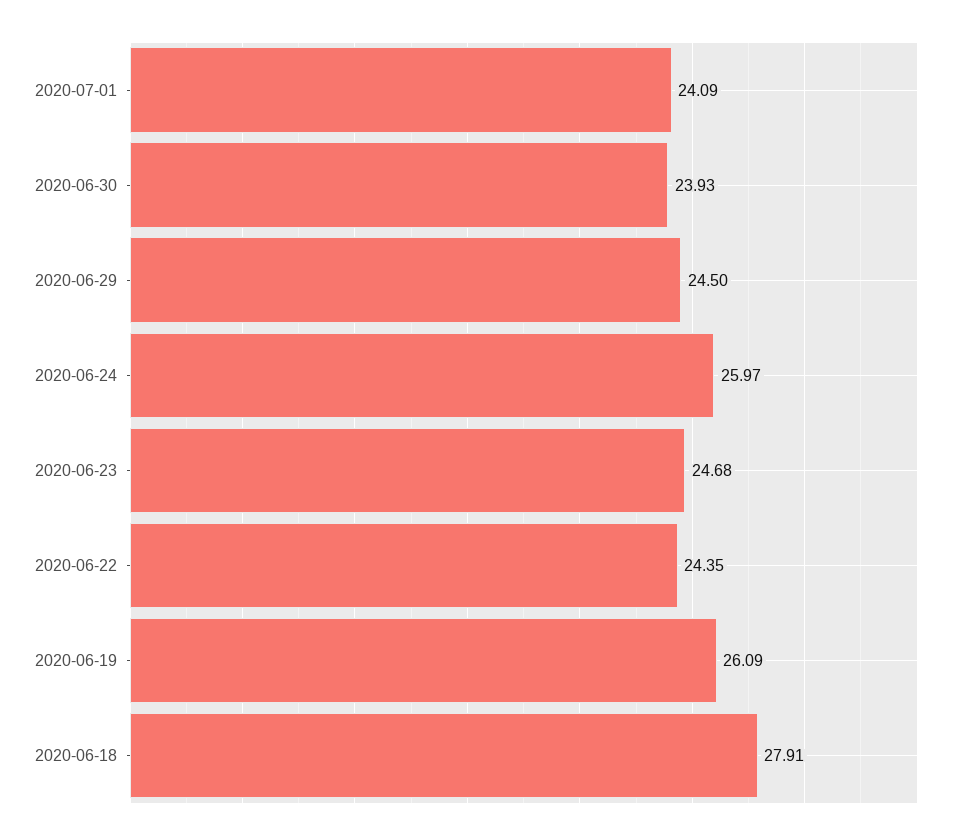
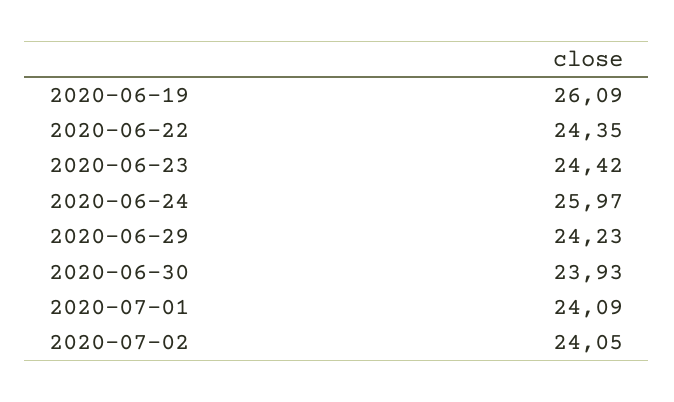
2020-06-29: 24.5 -> 24.23
2020-06-23: 24.68 -> 24.42
2020-06-18: 27.91 -> none
2020-07-02: none -> 24.05

